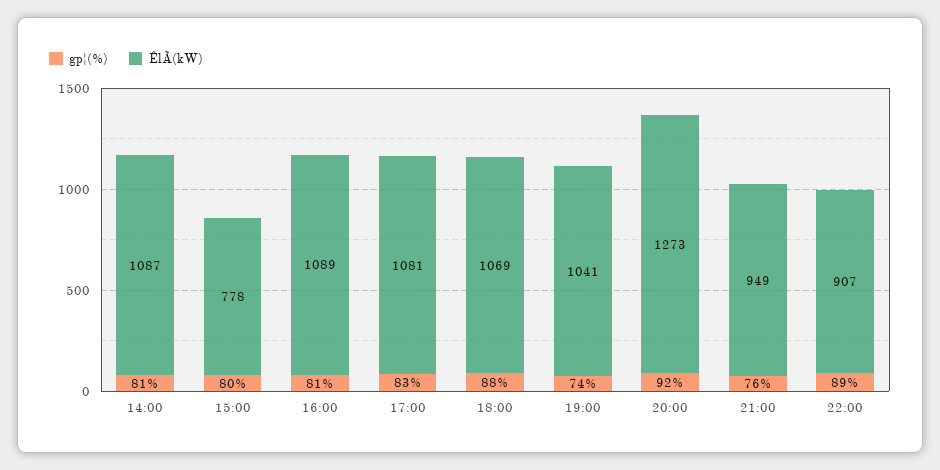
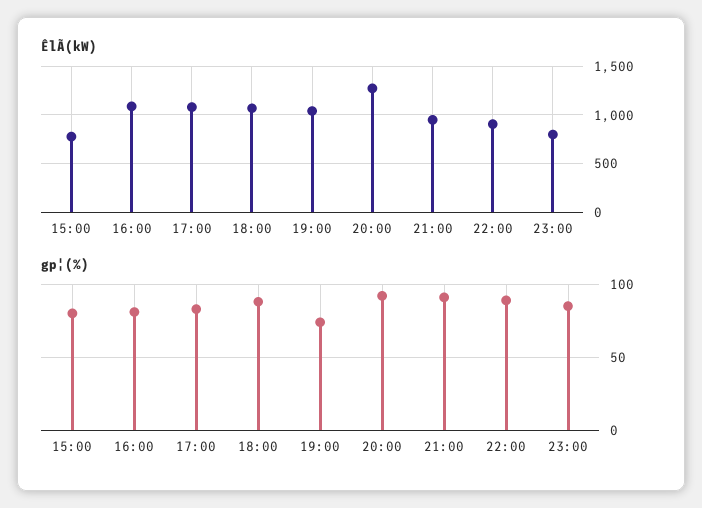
gp¦(%), 14:00: 81 -> none
ÊlÃ(kW), 14:00: 1087 -> none
gp¦(%), 21:00: 76 -> 90
ÊlÃ(kW), 23:00: none -> 800
gp¦(%), 23:00: none -> 85

